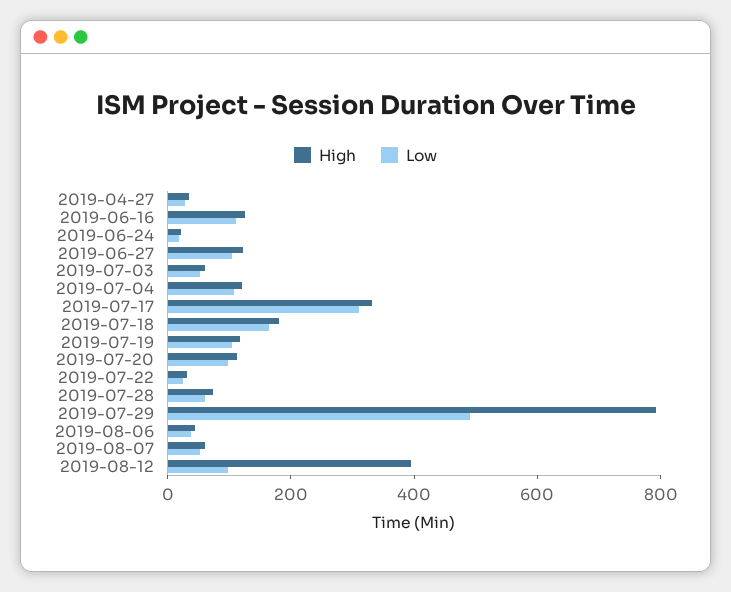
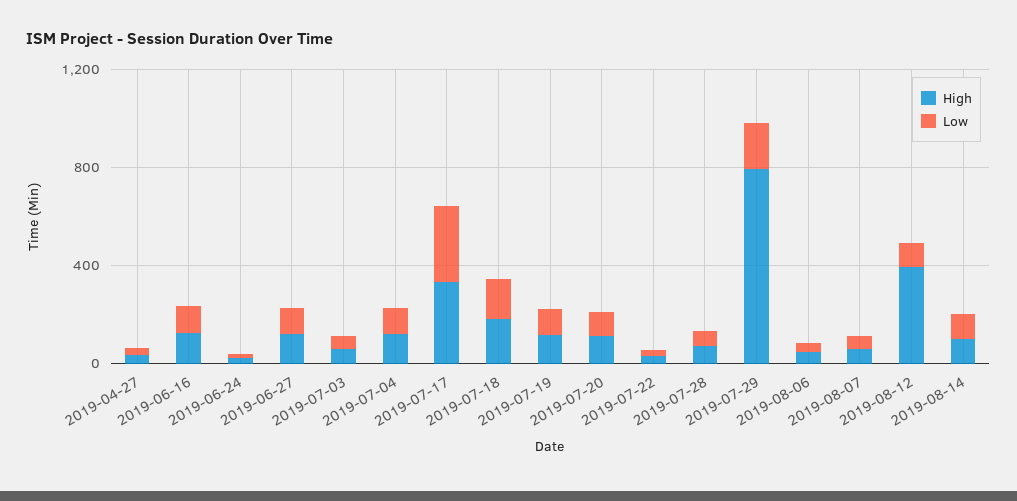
Low, 2019-07-29: 500 -> 200
High, 2019-08-14: none -> 100
Low, 2019-08-14: none -> 100

